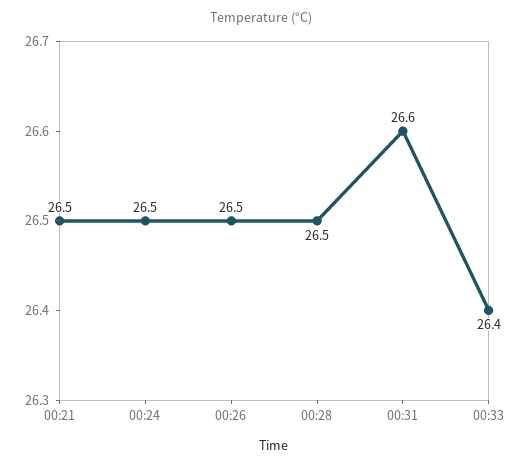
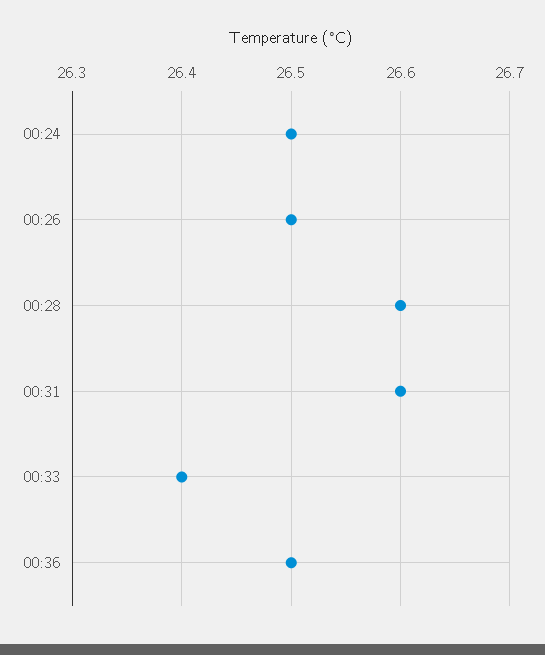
00:21: 26.5 -> none
00:28: 26.5 -> 26.6
00:36: none -> 26.5

